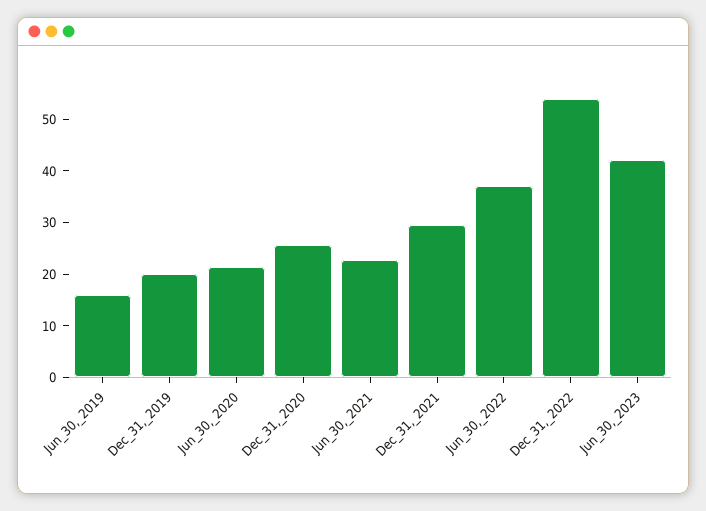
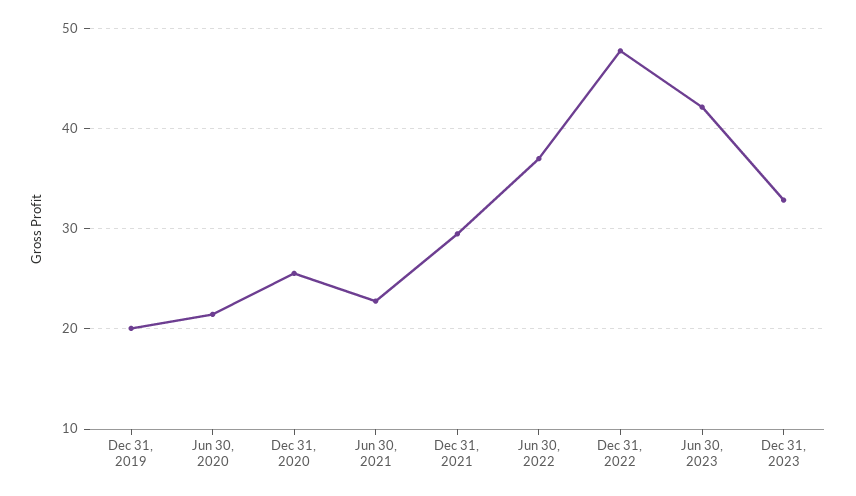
Jun_30,_2019: 16 -> none
Dec_31,_2022: 54 -> 48
Dec 31, 2023: none -> 33

